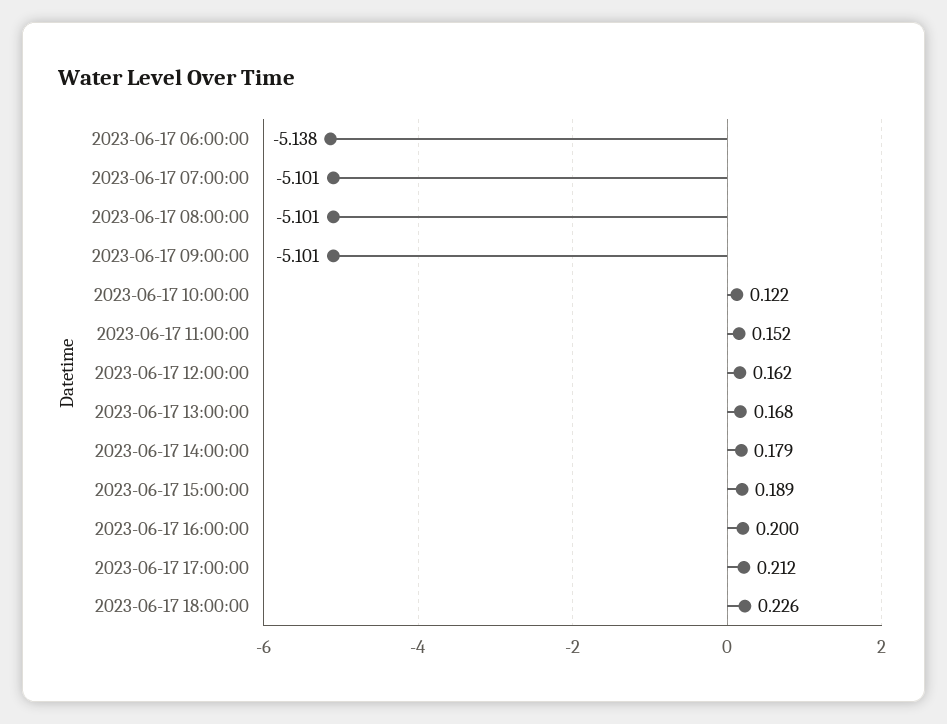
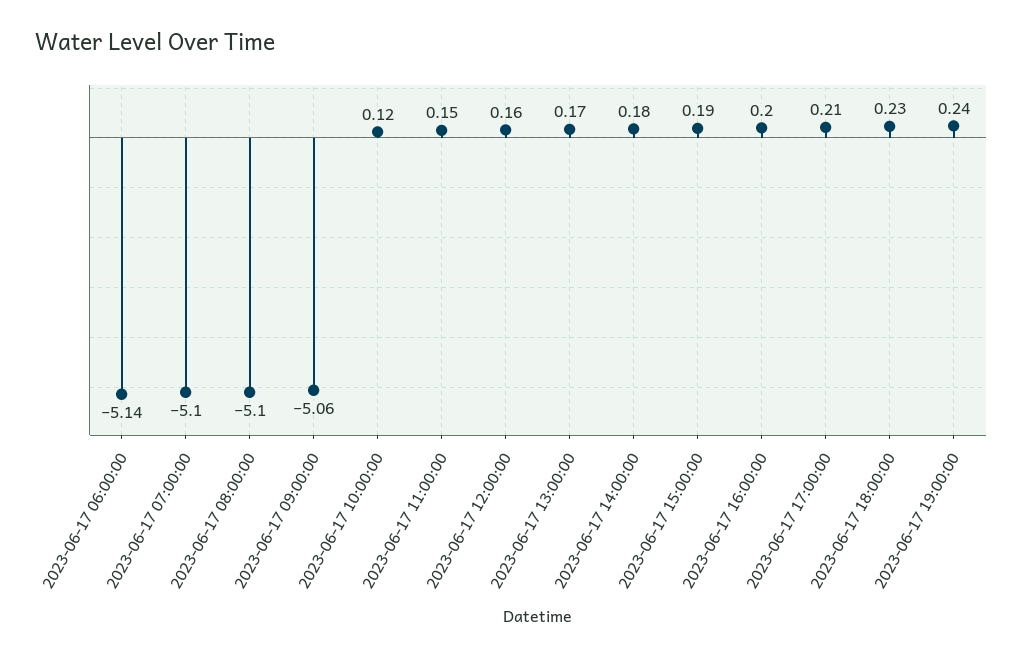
2023-06-17 09:00:00: -5.101 -> -5.06
2023-06-17 19:00:00: none -> 0.24

